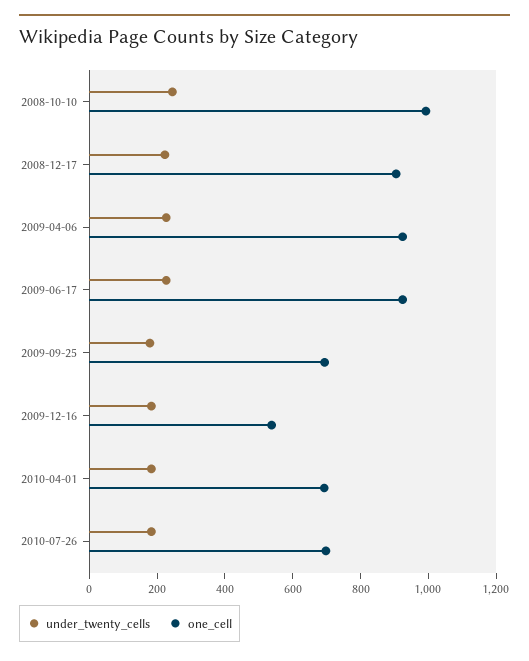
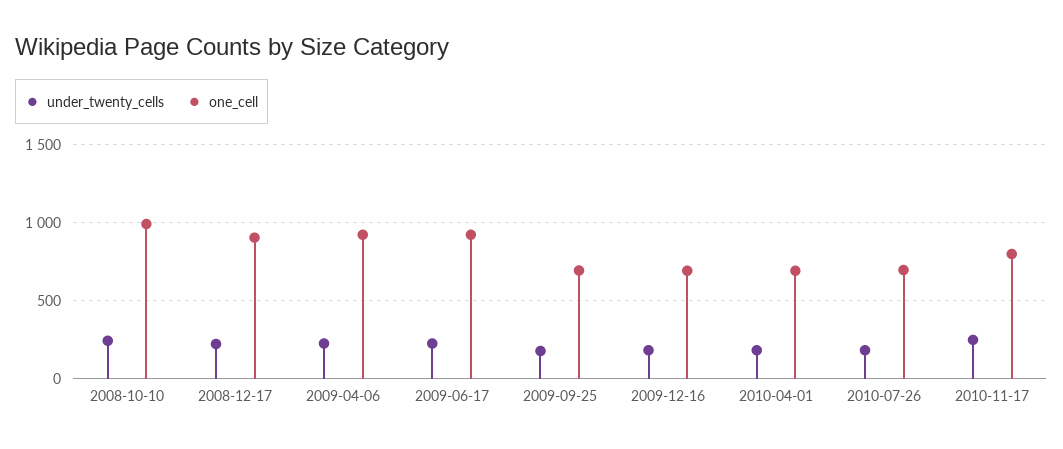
one_cell, 2009-12-16: 550 -> 700
under_twenty_cells, 2010-11-17: none -> 250
one_cell, 2010-11-17: none -> 800

